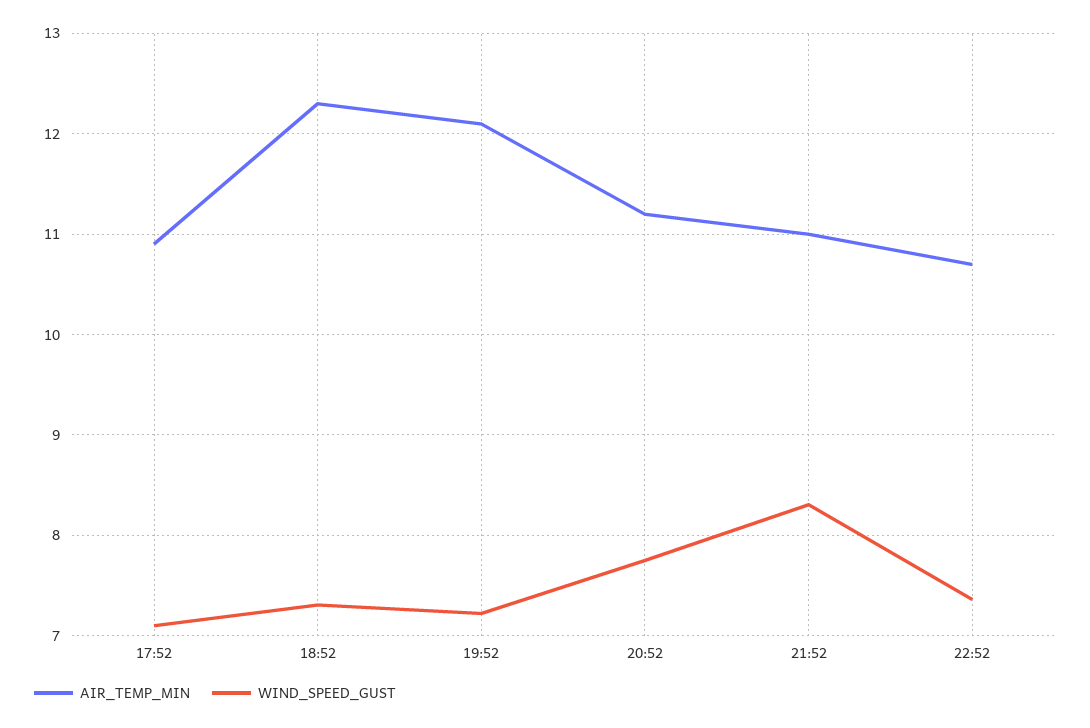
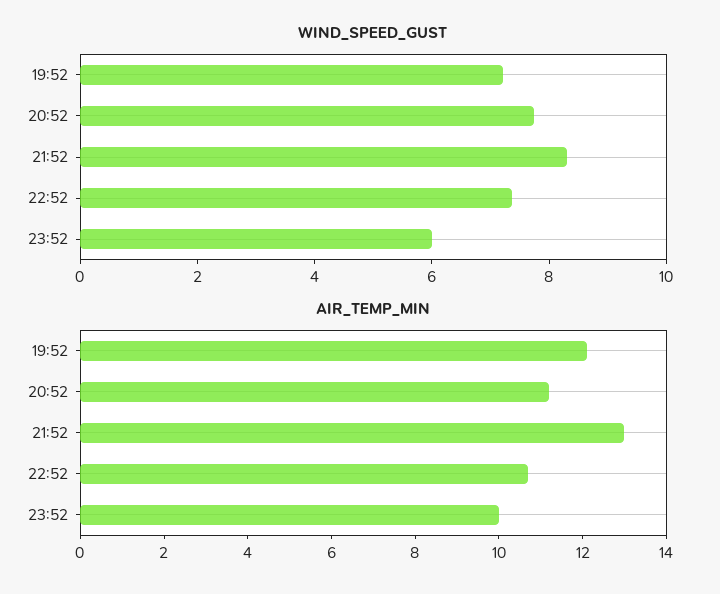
AIR_TEMP_MIN, 17:52: 10.9 -> none
WIND_SPEED_GUST, 17:52: 7.1 -> none
AIR_TEMP_MIN, 18:52: 12.3 -> none
WIND_SPEED_GUST, 18:52: 7.3 -> none
AIR_TEMP_MIN, 21:52: 11 -> 13
WIND_SPEED_GUST, 23:52: none -> 6
AIR_TEMP_MIN, 23:52: none -> 10

